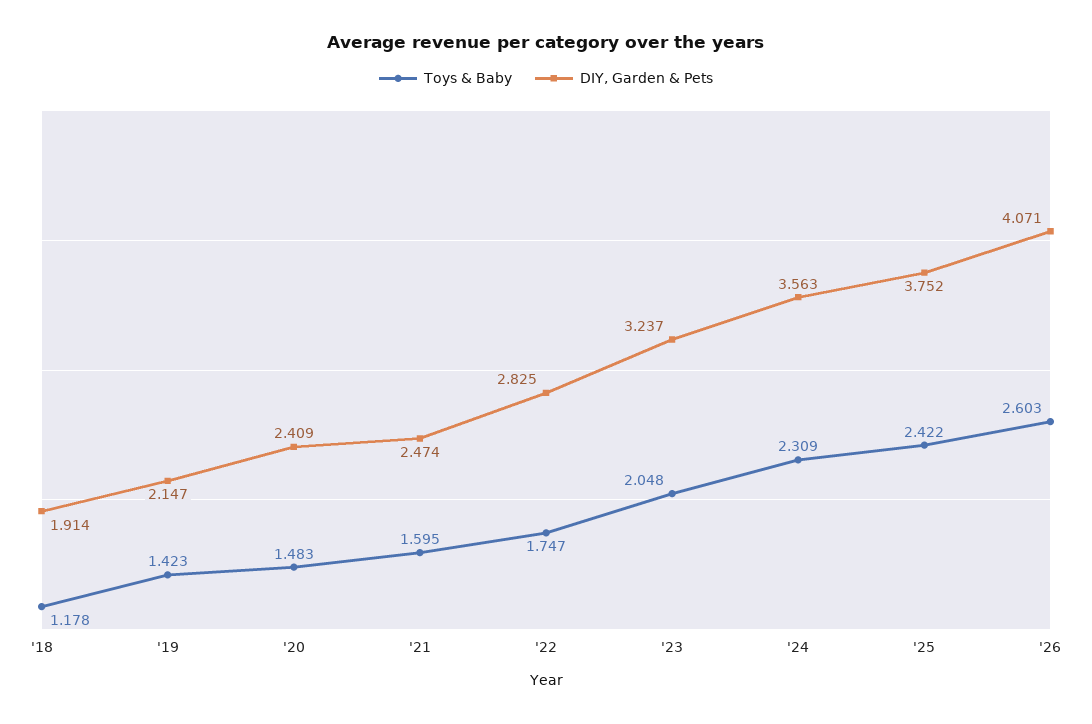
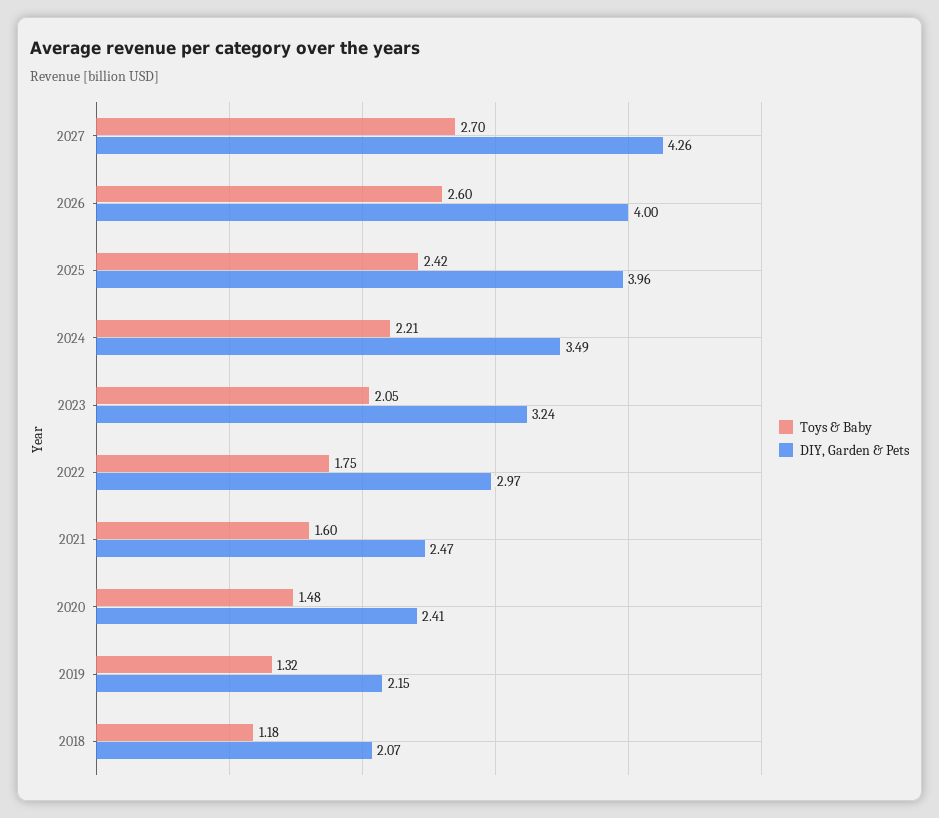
DIY, Garden & Pets, '18: 1.914 -> 2.07
Toys & Baby, '19: 1.423 -> 1.32
DIY, Garden & Pets, '22: 2.825 -> 2.97
Toys & Baby, '24: 2.309 -> 2.21
DIY, Garden & Pets, '24: 3.563 -> 3.49
DIY, Garden & Pets, '25: 3.752 -> 3.96
DIY, Garden & Pets, '26: 4.071 -> 4
Toys & Baby, 2027: none -> 2.7
DIY, Garden & Pets, 2027: none -> 4.26

